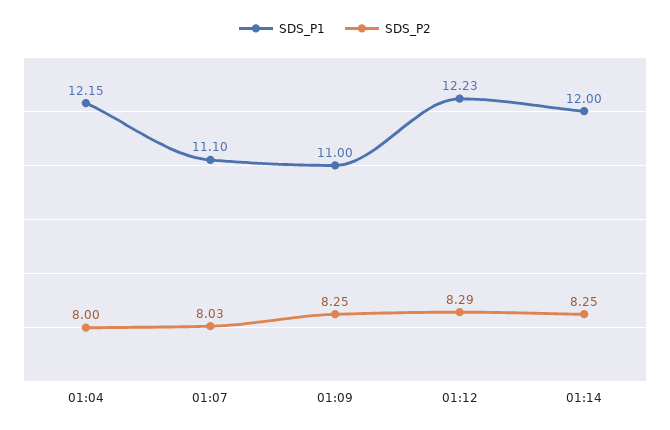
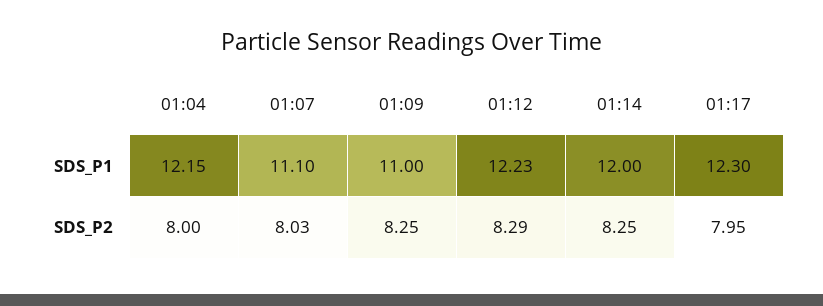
SDS_P1, 01:17: none -> 12.3
SDS_P2, 01:17: none -> 7.95

